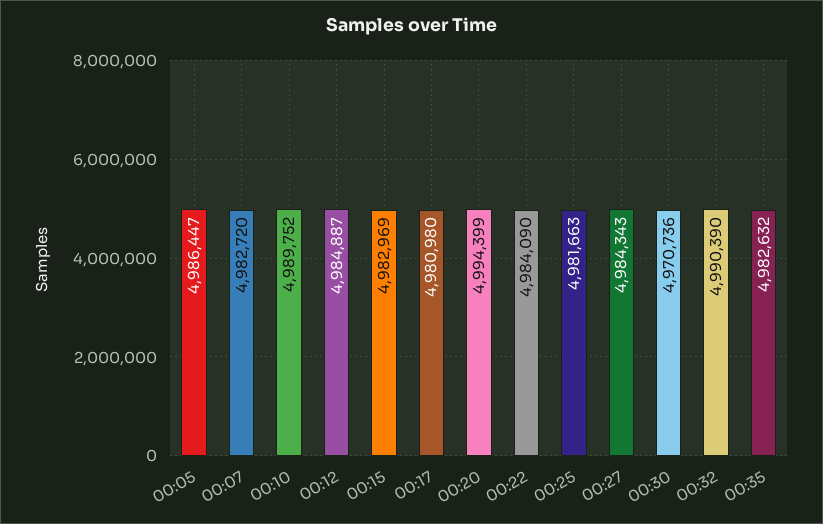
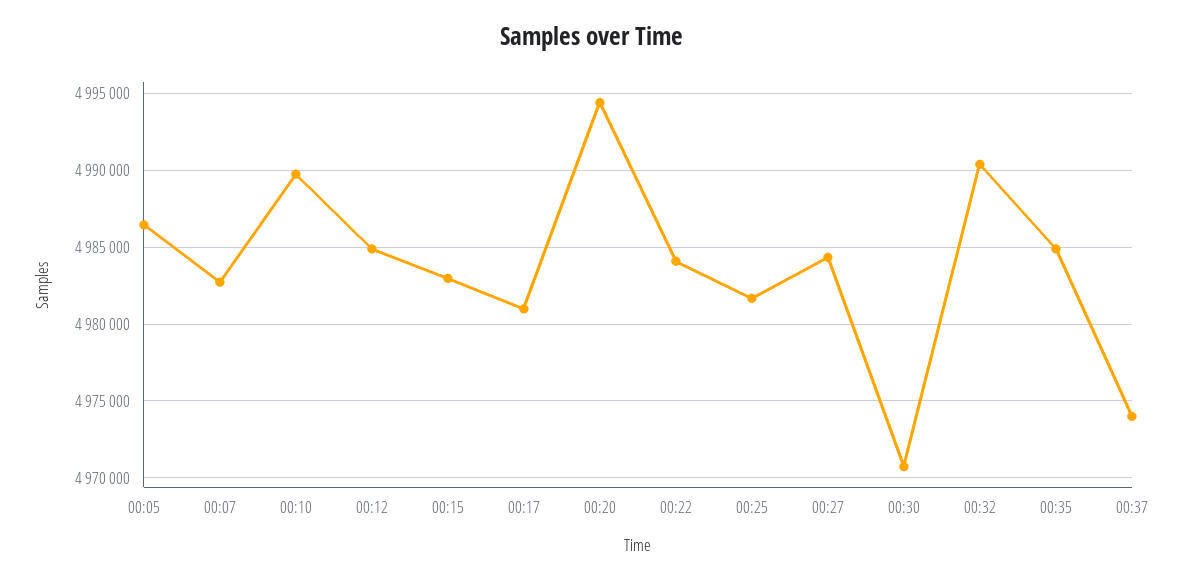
00:35: 4982632 -> 4985000
00:37: none -> 4974000

